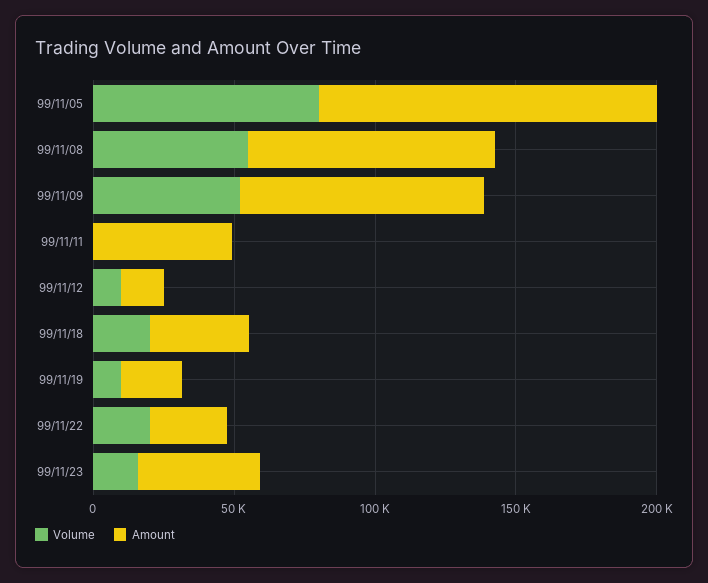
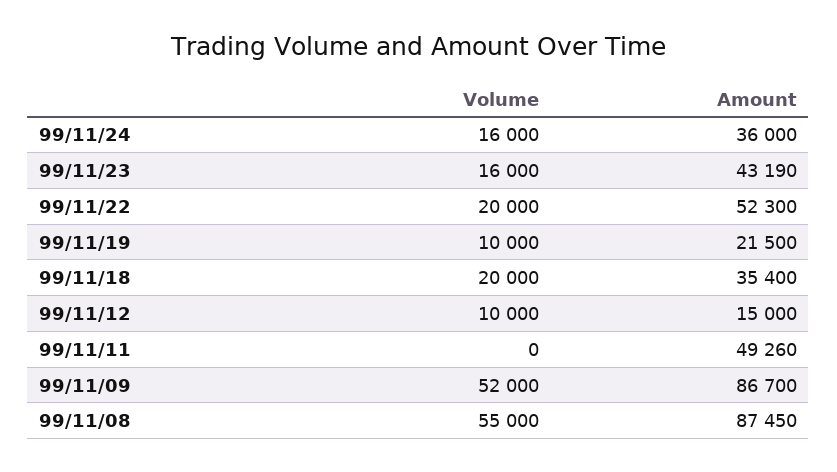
Volume, 99/11/05: 80000 -> none
Amount, 99/11/05: 120000 -> none
Amount, 99/11/22: 30000 -> 52300
Volume, 99/11/24: none -> 16000
Amount, 99/11/24: none -> 36000

